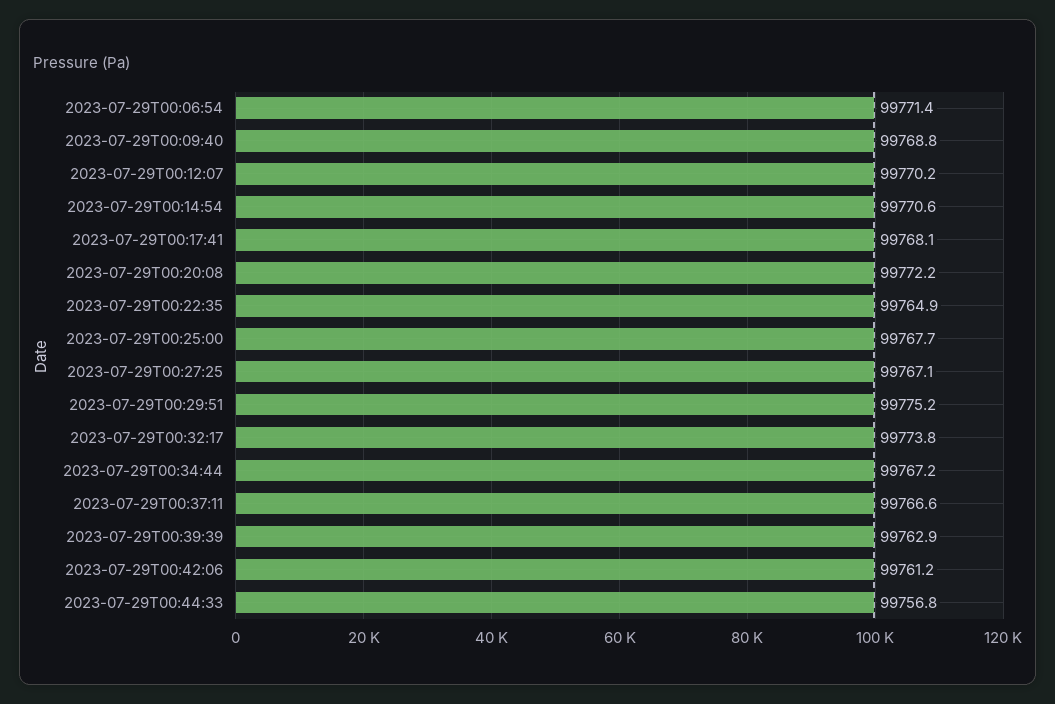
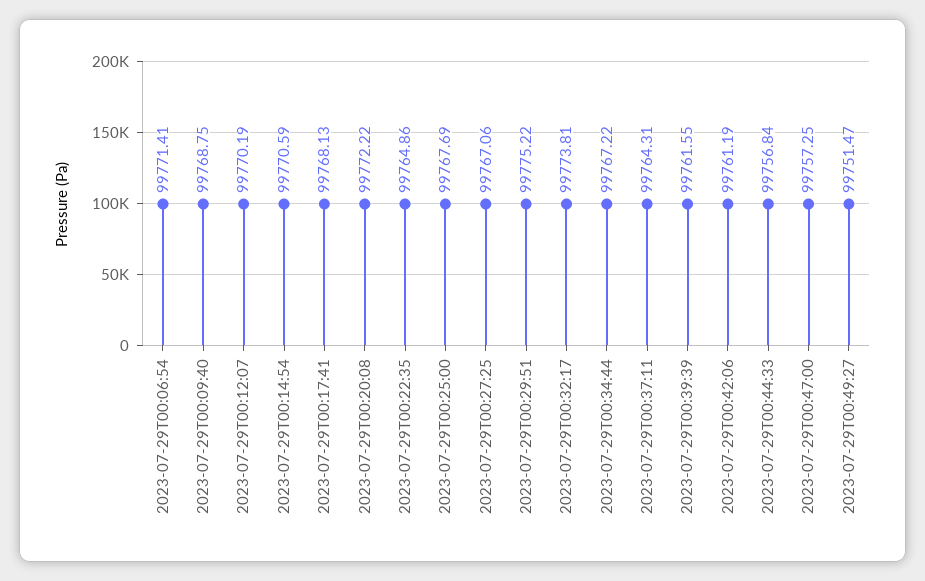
2023-07-29T00:37:11: 99766.6 -> 99764.31
2023-07-29T00:39:39: 99762.9 -> 99761.55
2023-07-29T00:47:00: none -> 99757.25
2023-07-29T00:49:27: none -> 99751.47

